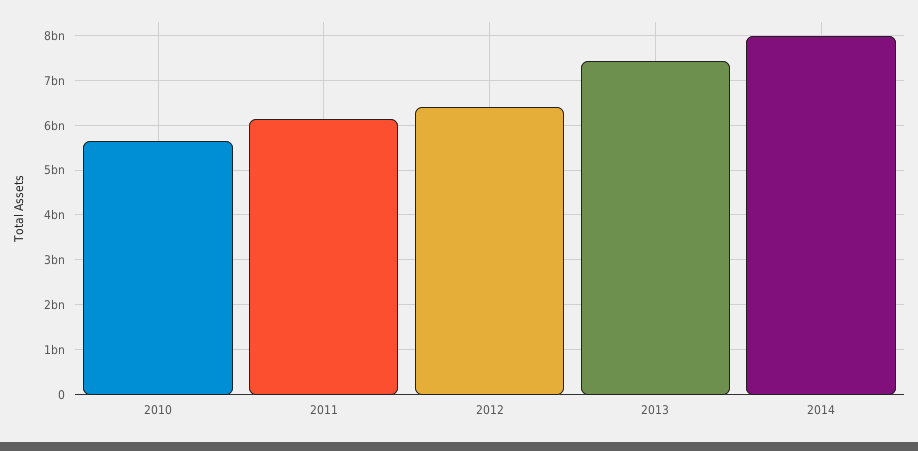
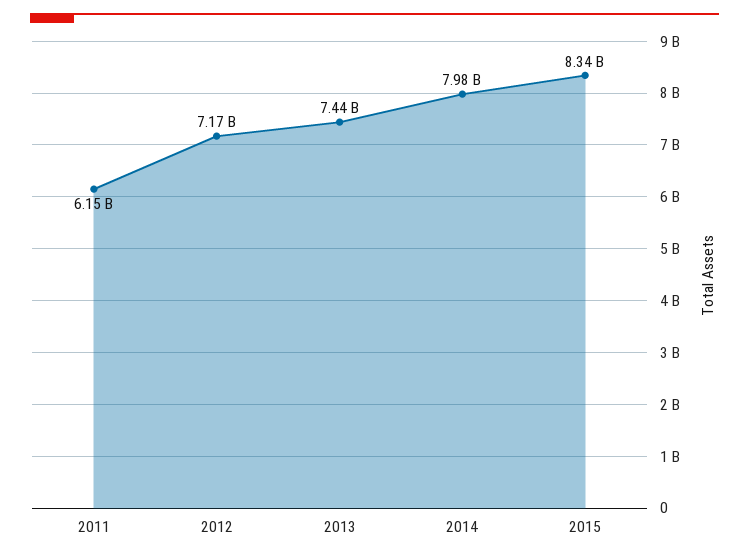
2010: 5600000000 -> none
2012: 6400000000 -> 7170000000
2015: none -> 8340000000

